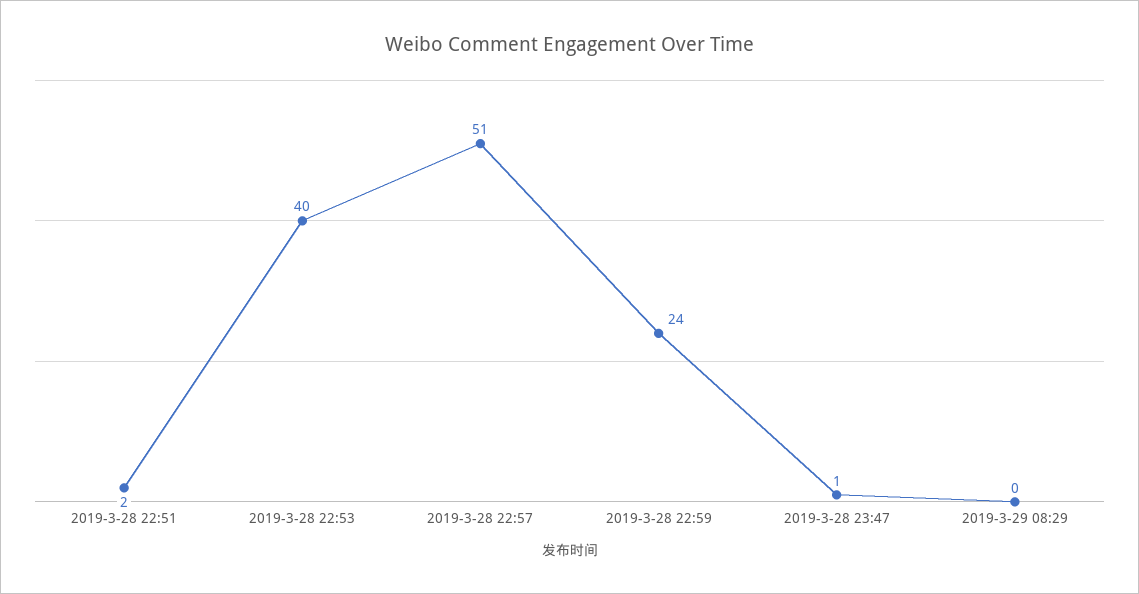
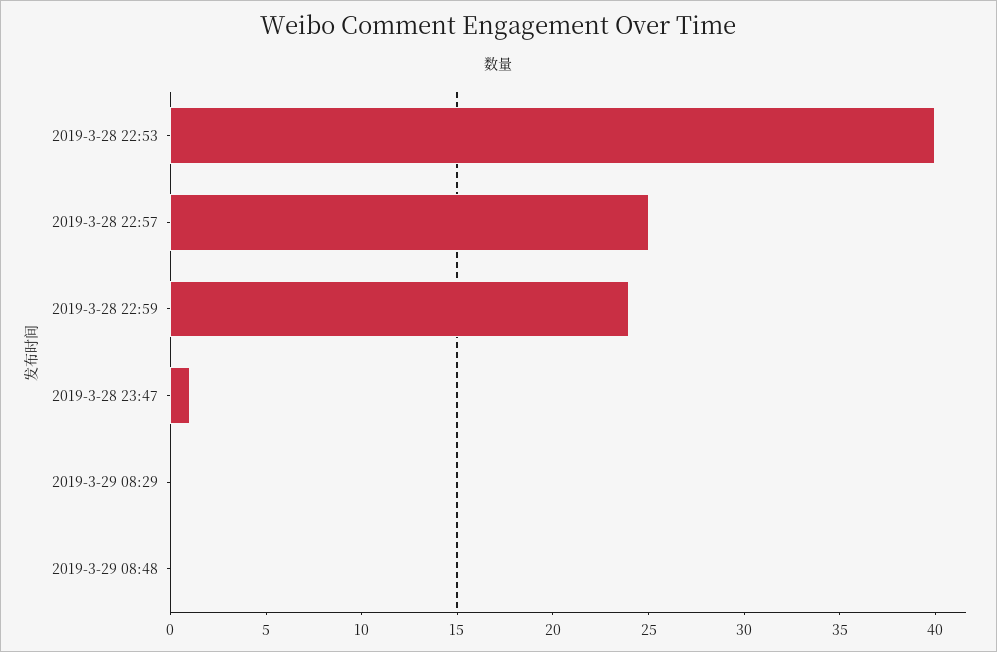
2019-3-28 22:51: 2 -> none
2019-3-28 22:57: 51 -> 25
2019-3-29 08:48: none -> 0

